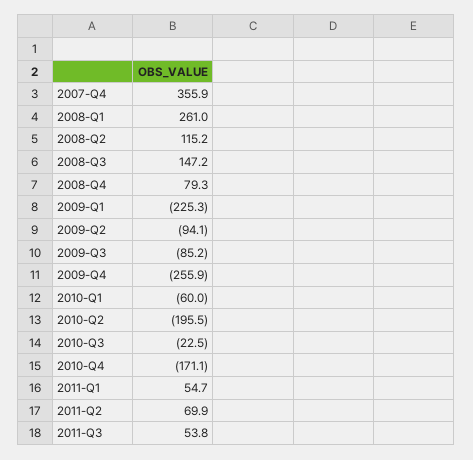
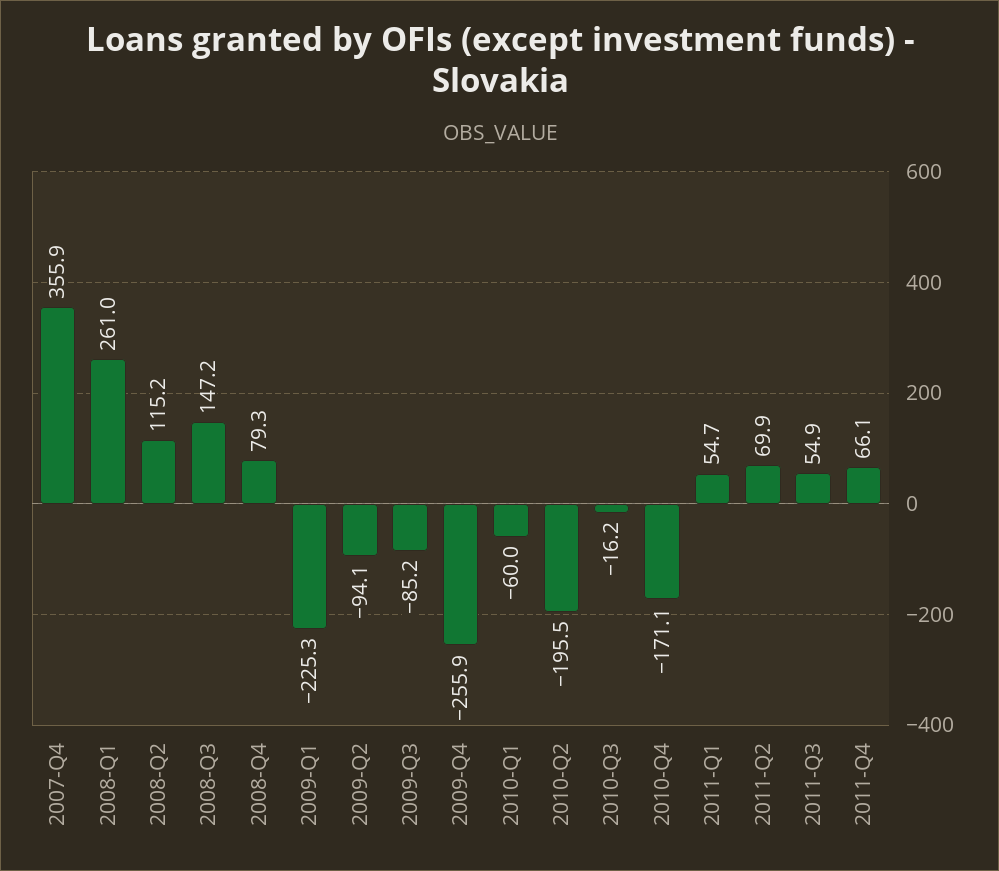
2010-Q3: -22.5 -> -16.2
2011-Q3: 53.8 -> 54.9
2011-Q4: none -> 66.1

